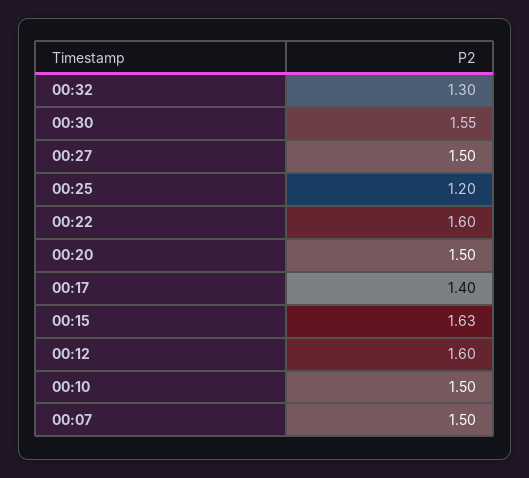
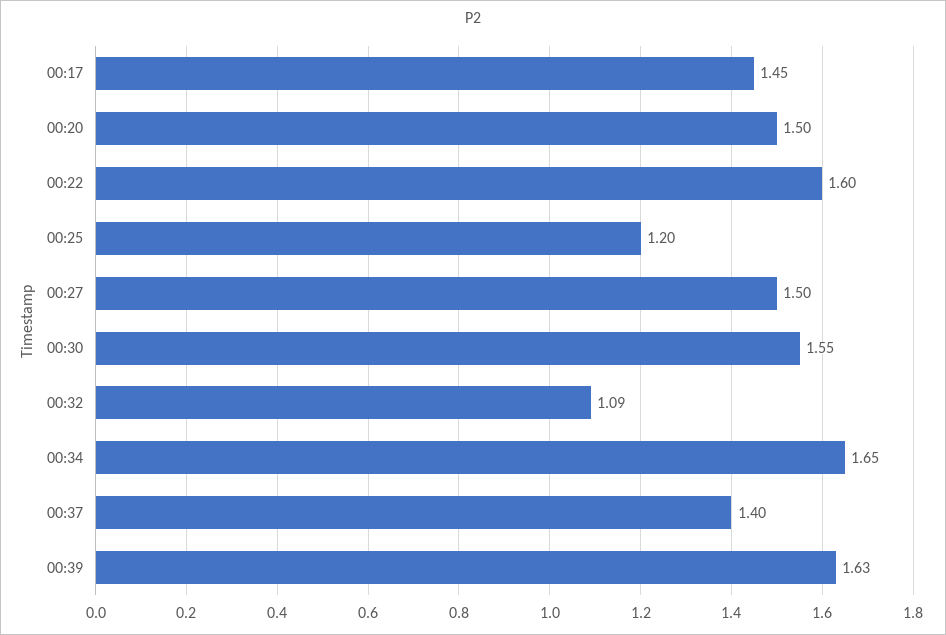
00:32: 1.3 -> 1.09
00:17: 1.4 -> 1.45
00:15: 1.63 -> none
00:12: 1.6 -> none
00:10: 1.5 -> none
00:07: 1.5 -> none
00:34: none -> 1.65
00:37: none -> 1.4
00:39: none -> 1.63

